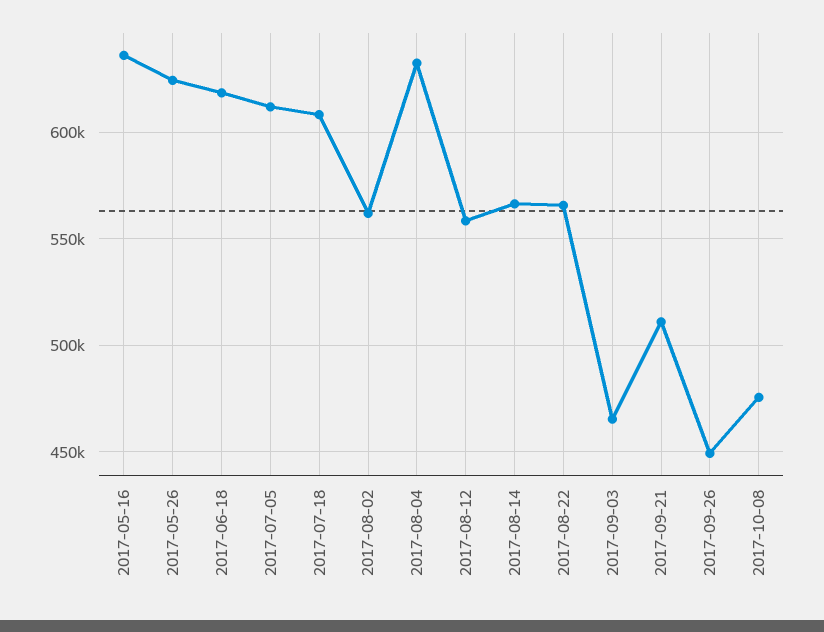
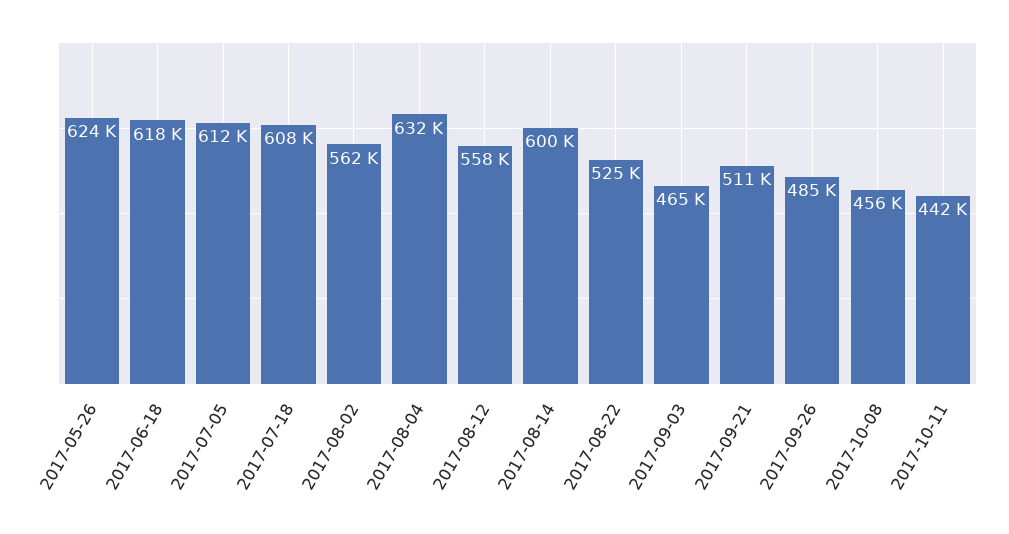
2017-05-16: 635000 -> none
2017-08-14: 565000 -> 600000
2017-08-22: 565000 -> 525000
2017-09-26: 450000 -> 485000
2017-10-08: 475000 -> 456000
2017-10-11: none -> 442000

